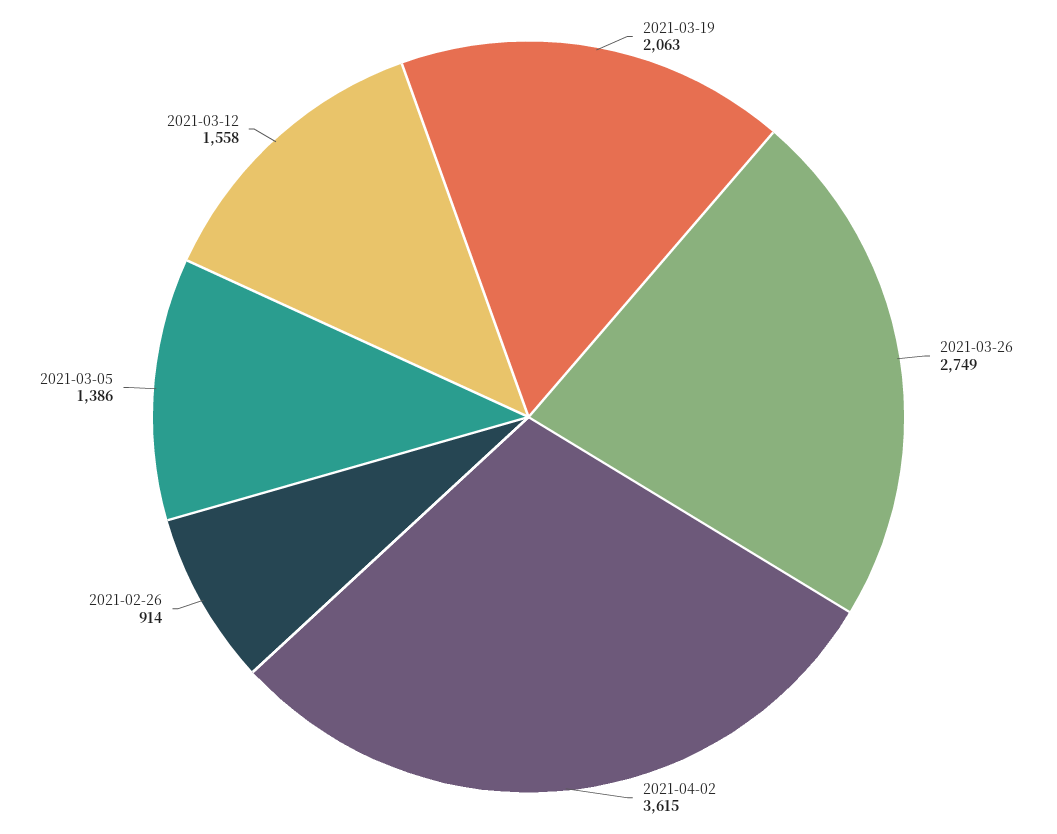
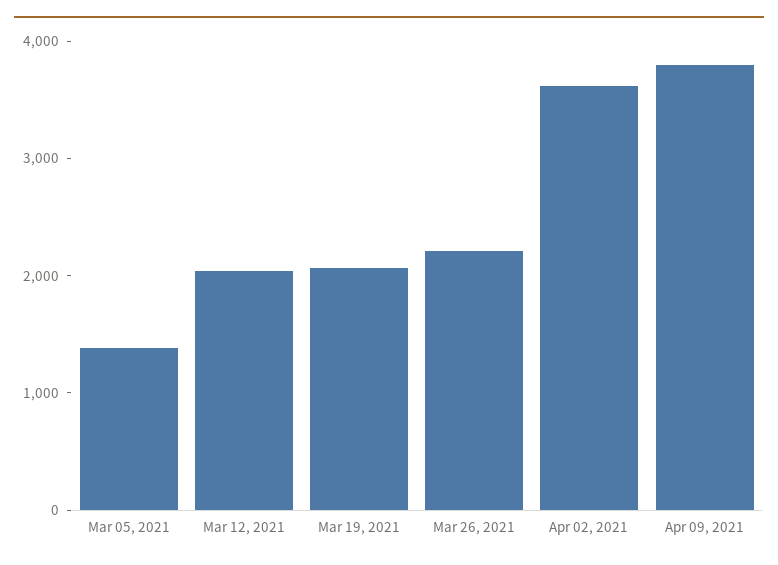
2021-03-26: 2749 -> 2200
2021-02-26: 914 -> none
2021-03-12: 1558 -> 2000
Apr 09, 2021: none -> 3800

